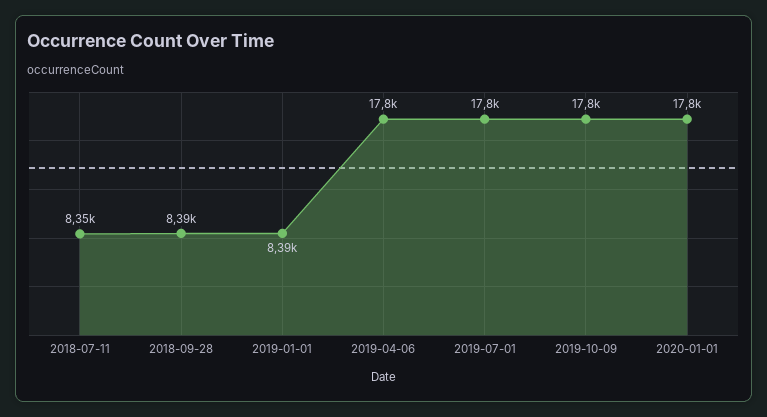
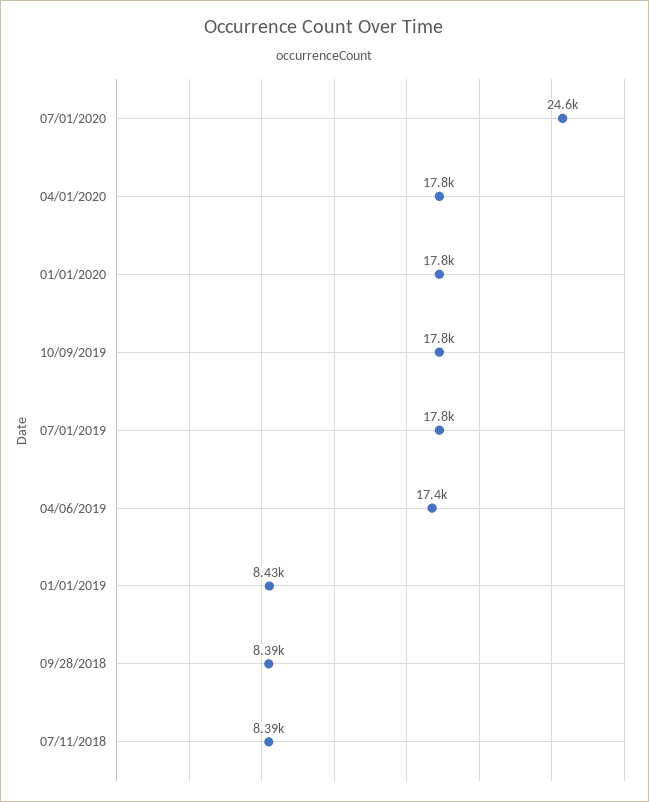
2018-07-11: 8350 -> 8390
2019-01-01: 8390 -> 8430
2019-04-06: 17800 -> 17400
07/01/2020: none -> 24600
04/01/2020: none -> 17800

